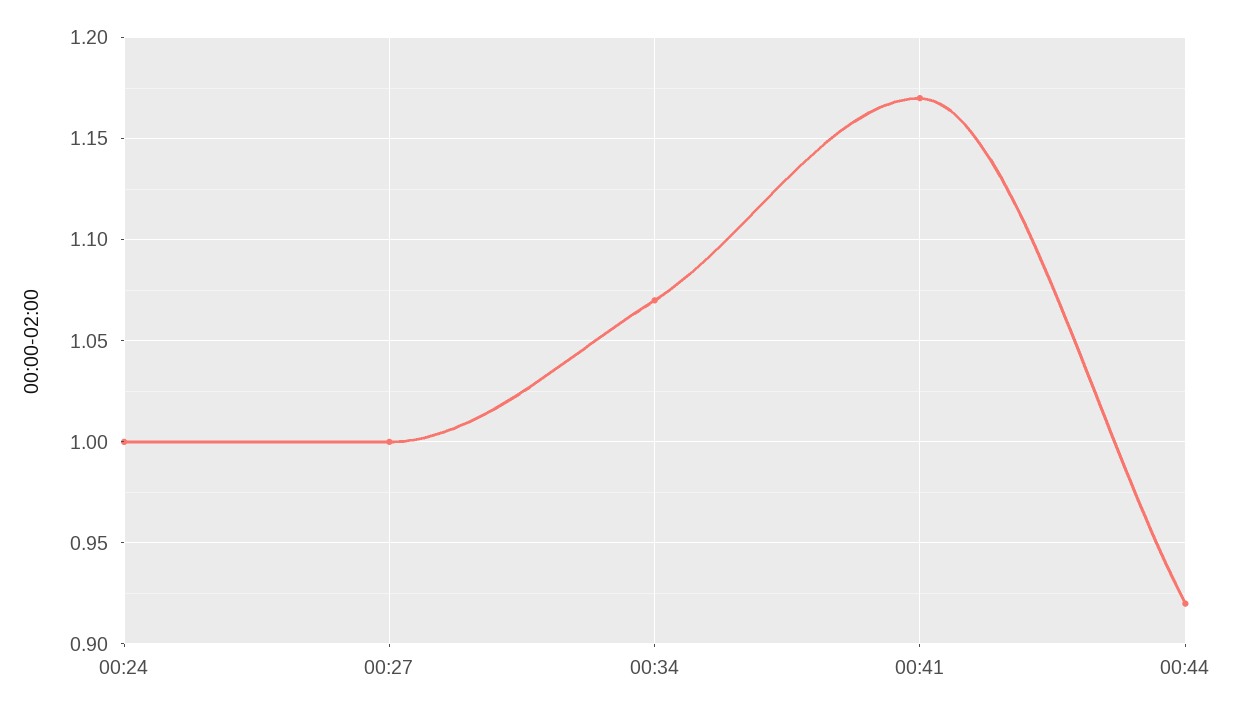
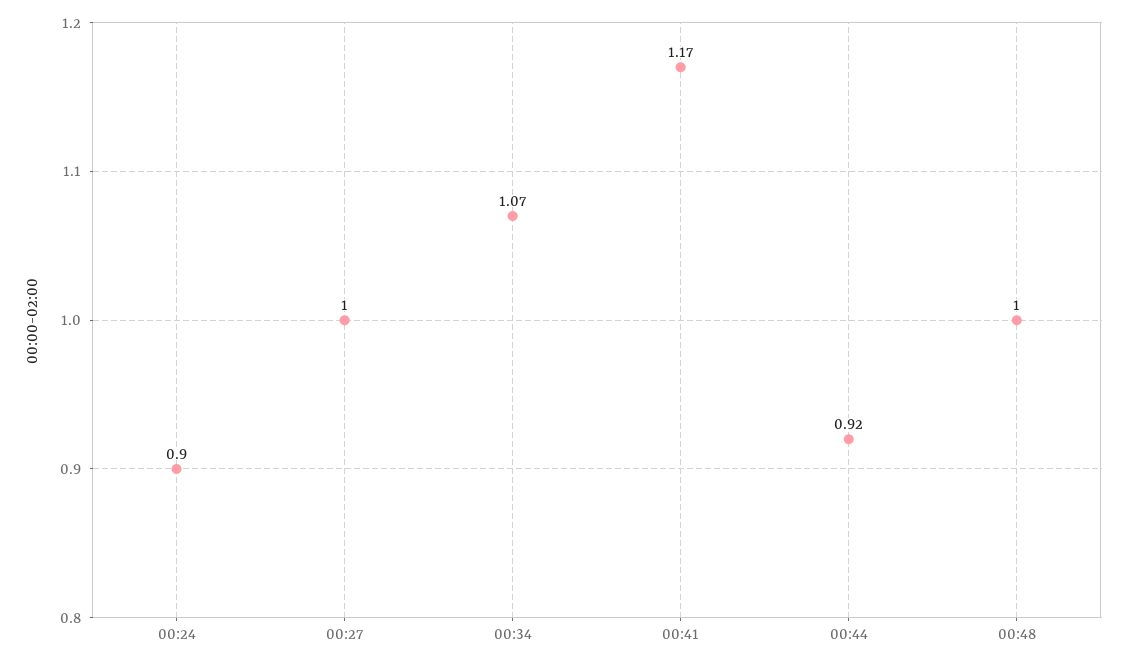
00:24: 1 -> 0.9
00:48: none -> 1

